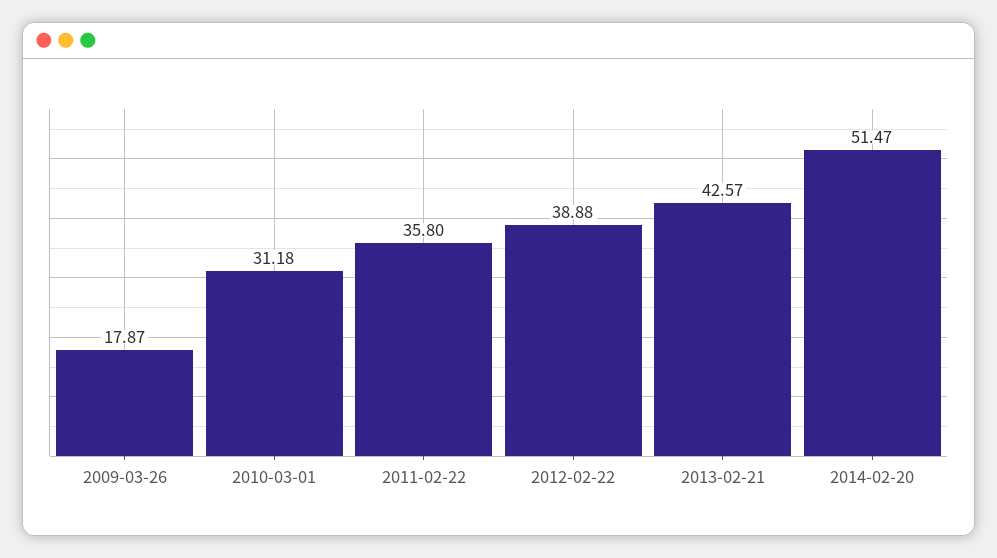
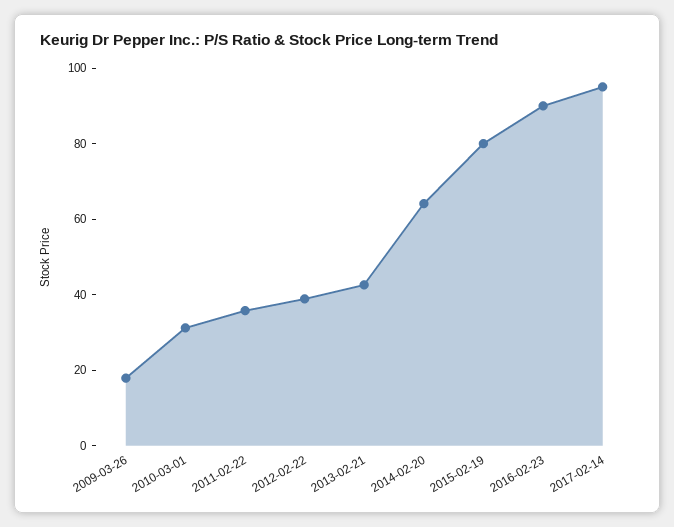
2014-02-20: 51.47 -> 65
2015-02-19: none -> 80
2016-02-23: none -> 90
2017-02-14: none -> 95

